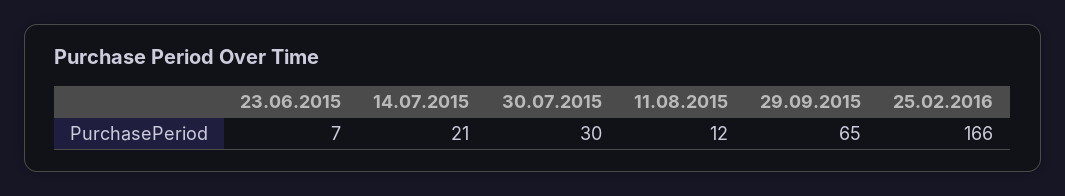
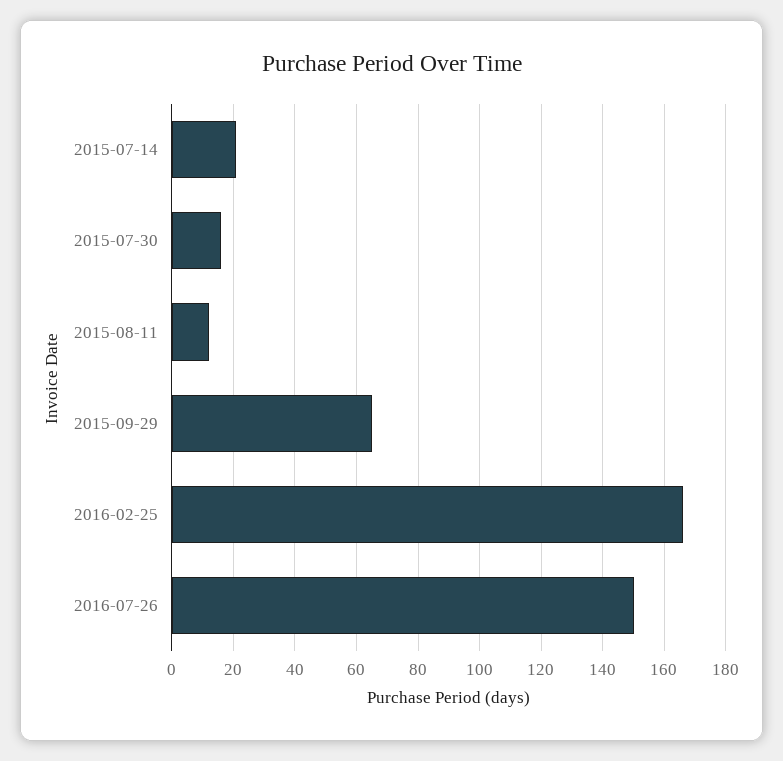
23.06.2015: 7 -> none
30.07.2015: 30 -> 15
2016-07-26: none -> 150

